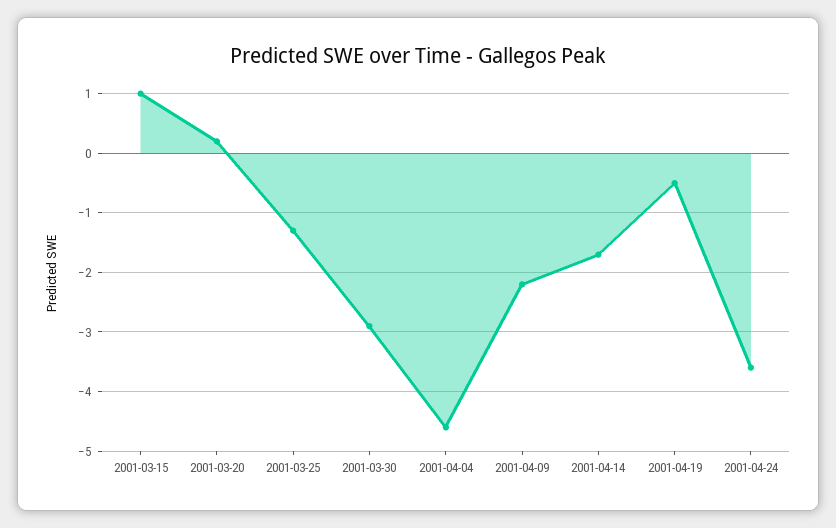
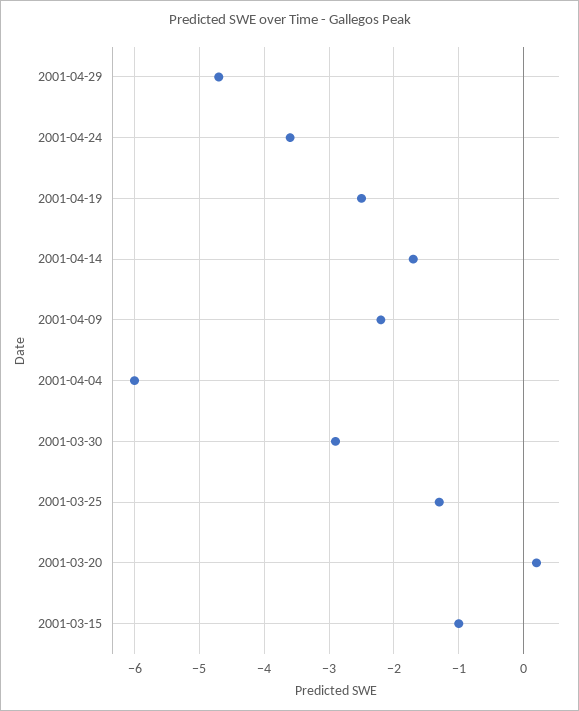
2001-03-15: 1 -> -1
2001-04-04: -4.5 -> -6
2001-04-19: -0.5 -> -2.5
2001-04-29: none -> -4.7

